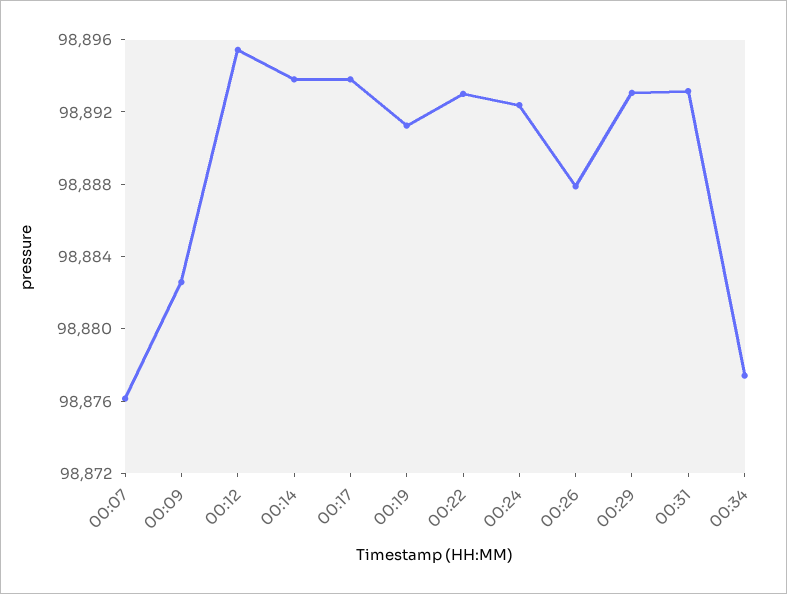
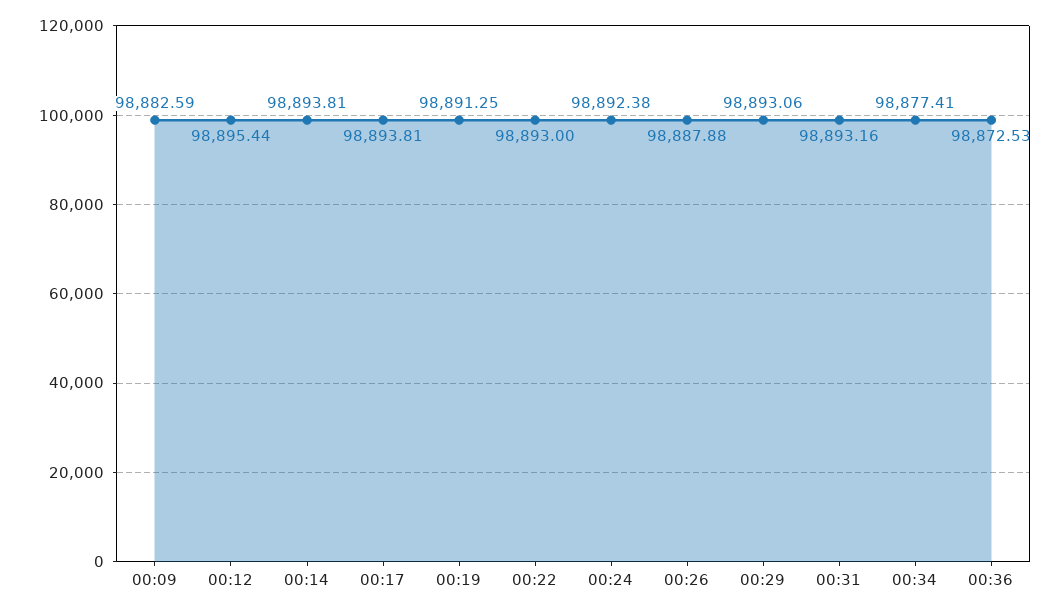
00:07: 98876 -> none
00:36: none -> 98872.53

